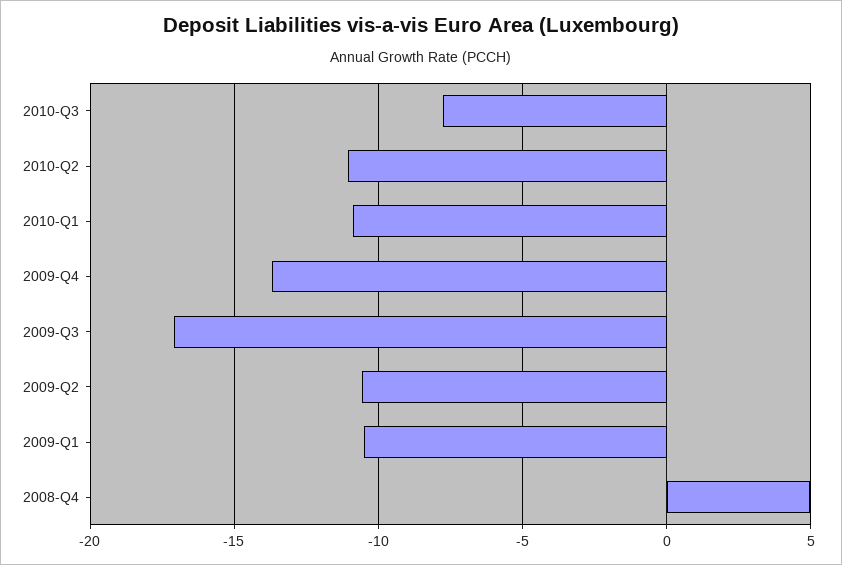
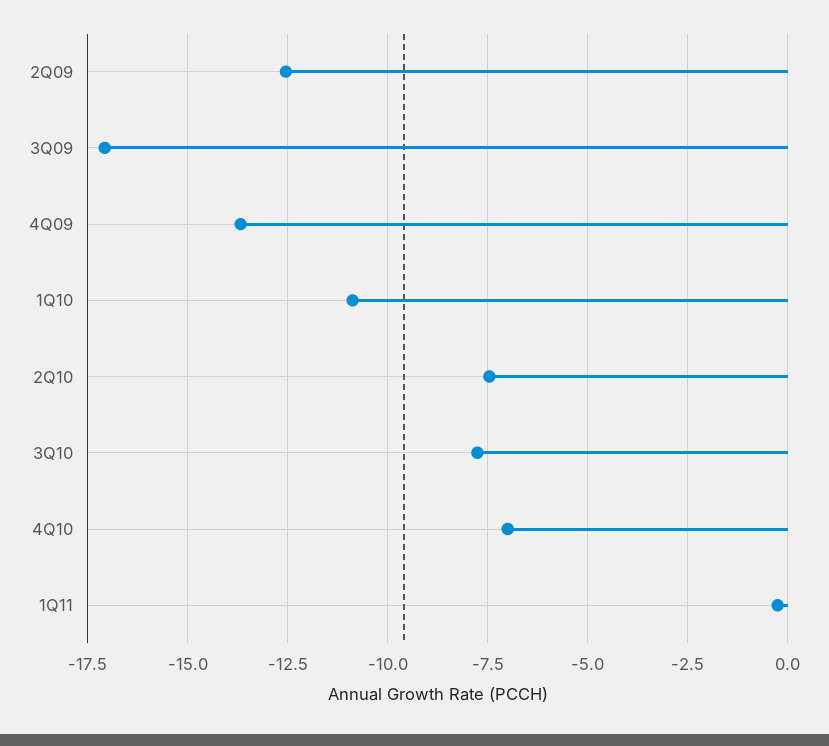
2010-Q2: -11 -> -7.5
2009-Q2: -10.5 -> -12.5
2009-Q1: -10.5 -> none
2008-Q4: 5 -> none
4Q10: none -> -7
1Q11: none -> -0.25

